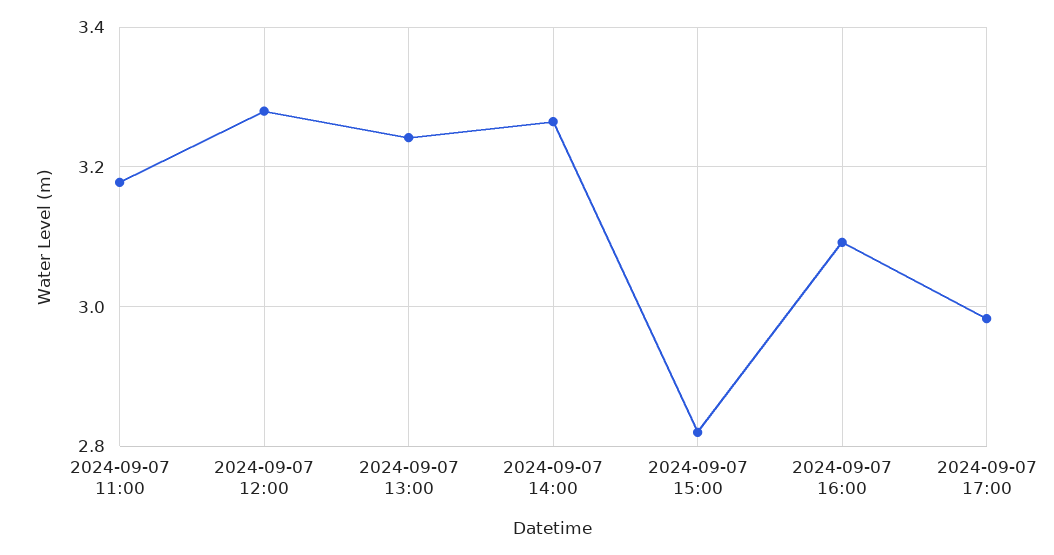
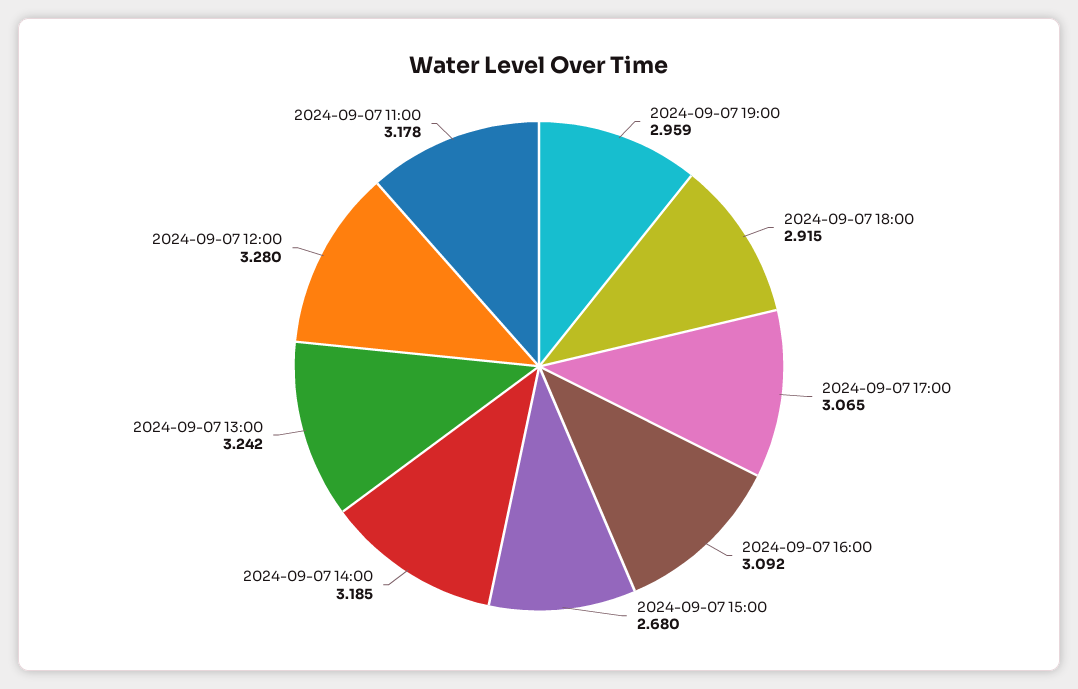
2024-09-07 14:00: 3.26 -> 3.185
2024-09-07 15:00: 2.82 -> 2.68
2024-09-07 17:00: 2.98 -> 3.065
2024-09-07 19:00: none -> 2.959
2024-09-07 18:00: none -> 2.915

